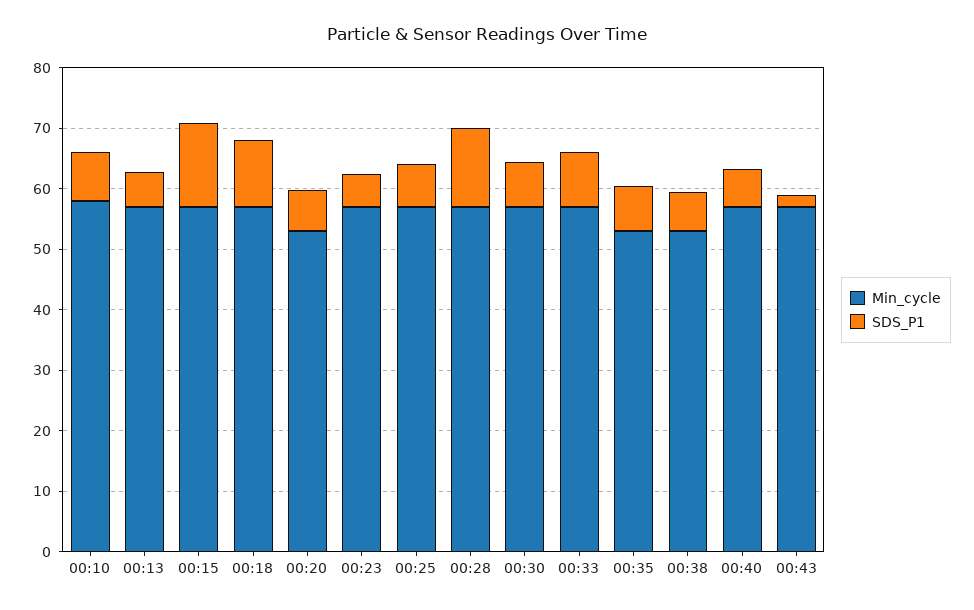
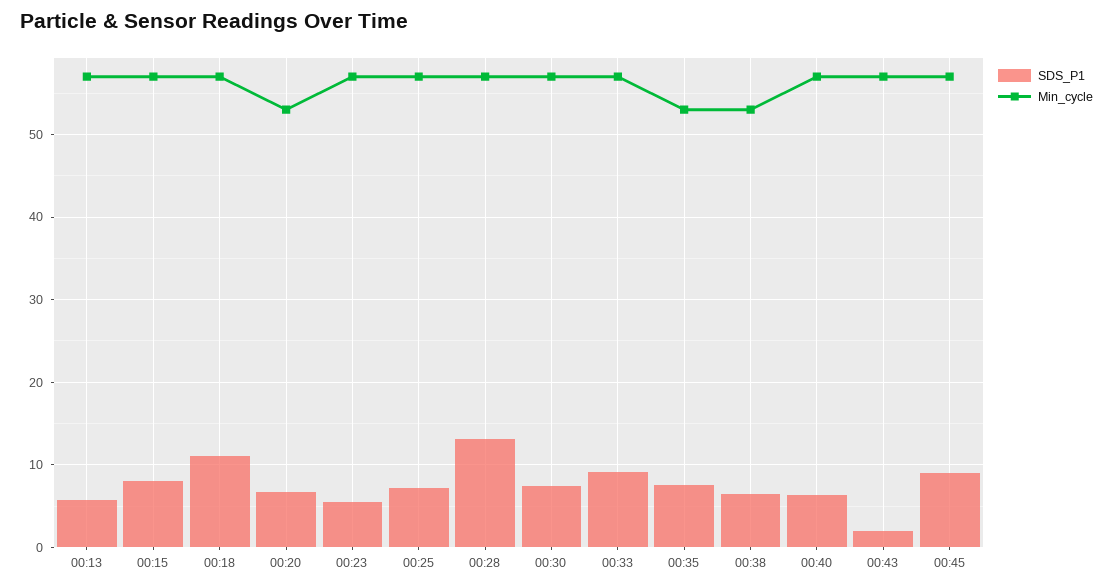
Min_cycle, 00:10: 58 -> none
SDS_P1, 00:10: 8 -> none
SDS_P1, 00:15: 14 -> 8
SDS_P1, 00:45: none -> 9
Min_cycle, 00:45: none -> 57

